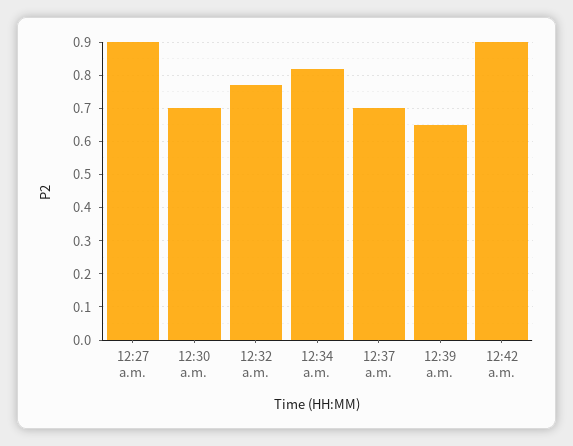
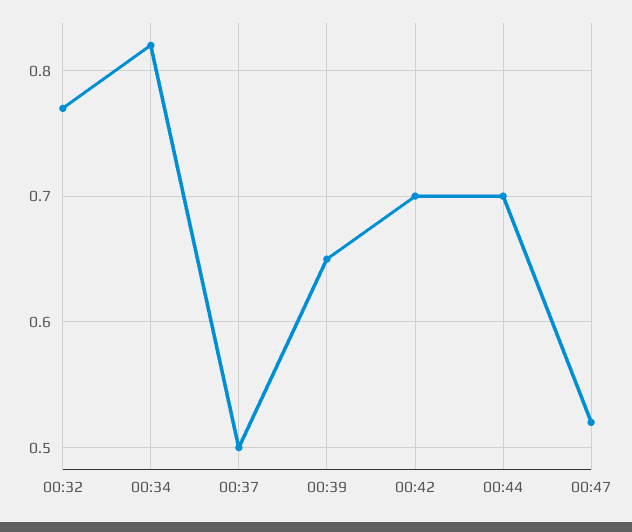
12:27 a.m.: 0.9 -> none
12:30 a.m.: 0.7 -> none
12:37 a.m.: 0.7 -> 0.5
12:42 a.m.: 0.9 -> 0.7
00:44: none -> 0.7
00:47: none -> 0.52

